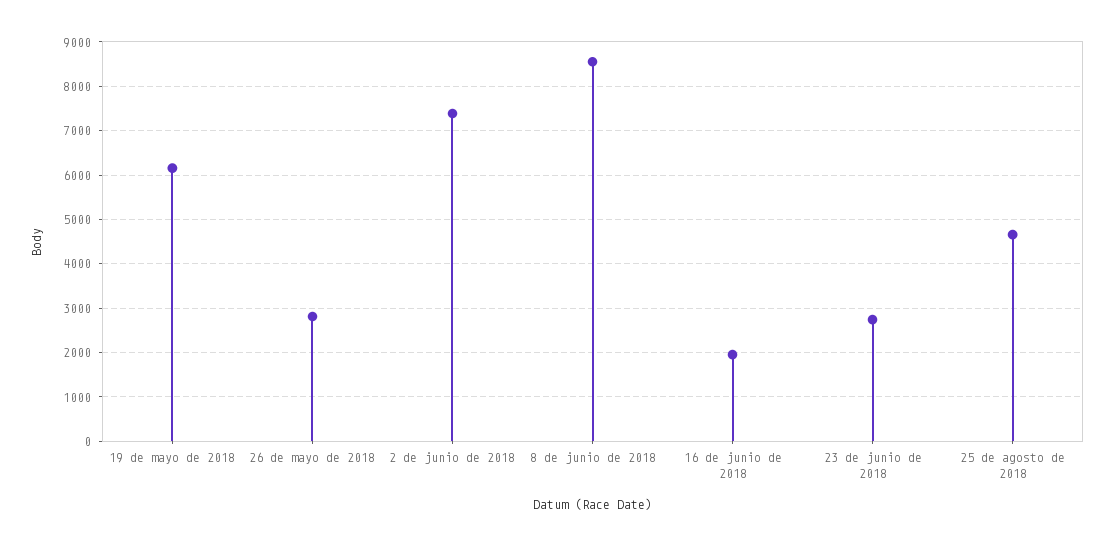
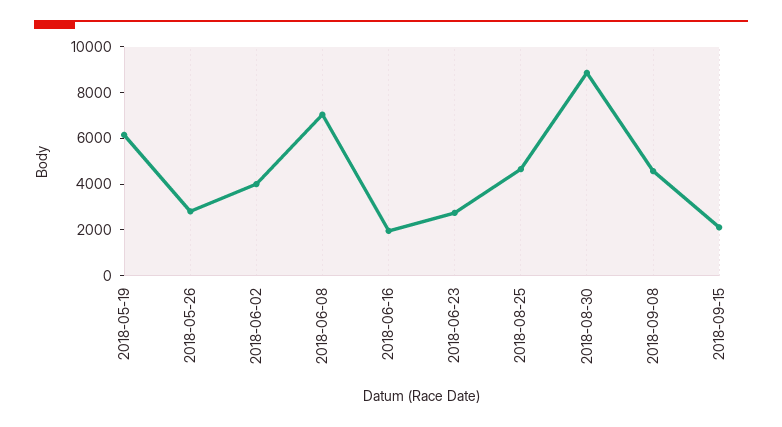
2 de junio de 2018: 7400 -> 4000
8 de junio de 2018: 8600 -> 7000
2018-08-30: none -> 9000
2018-09-08: none -> 4500
2018-09-15: none -> 2000

